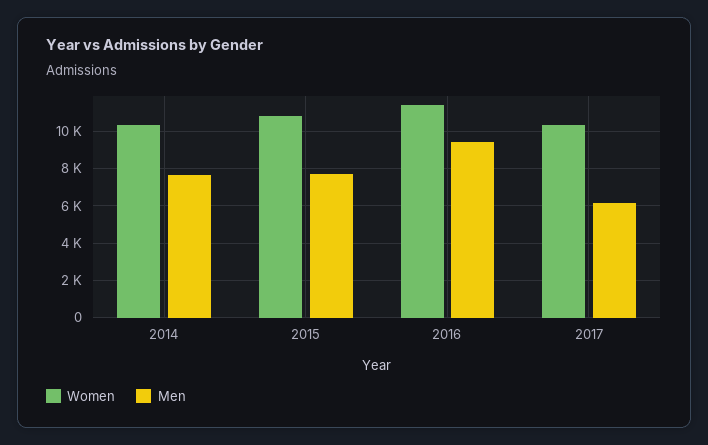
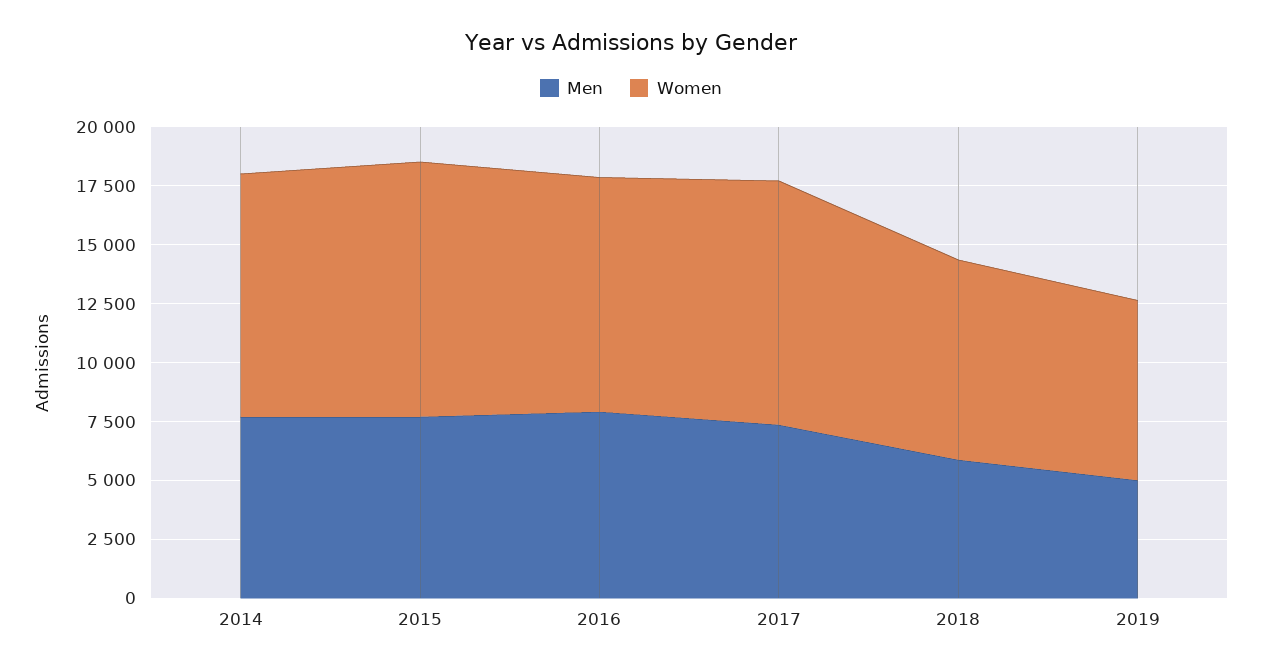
Women, 2016: 11500 -> 10000
Men, 2016: 9500 -> 8000
Men, 2017: 6000 -> 7500
Men, 2018: none -> 6000
Women, 2018: none -> 8500
Men, 2019: none -> 5000
Women, 2019: none -> 7500

